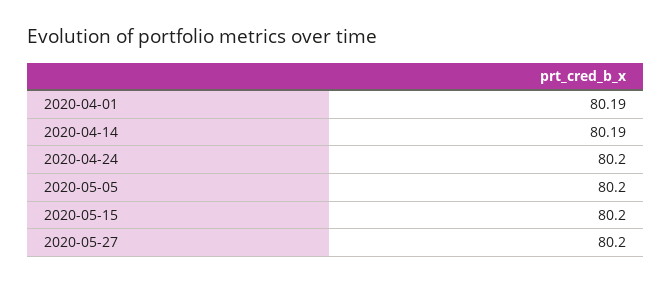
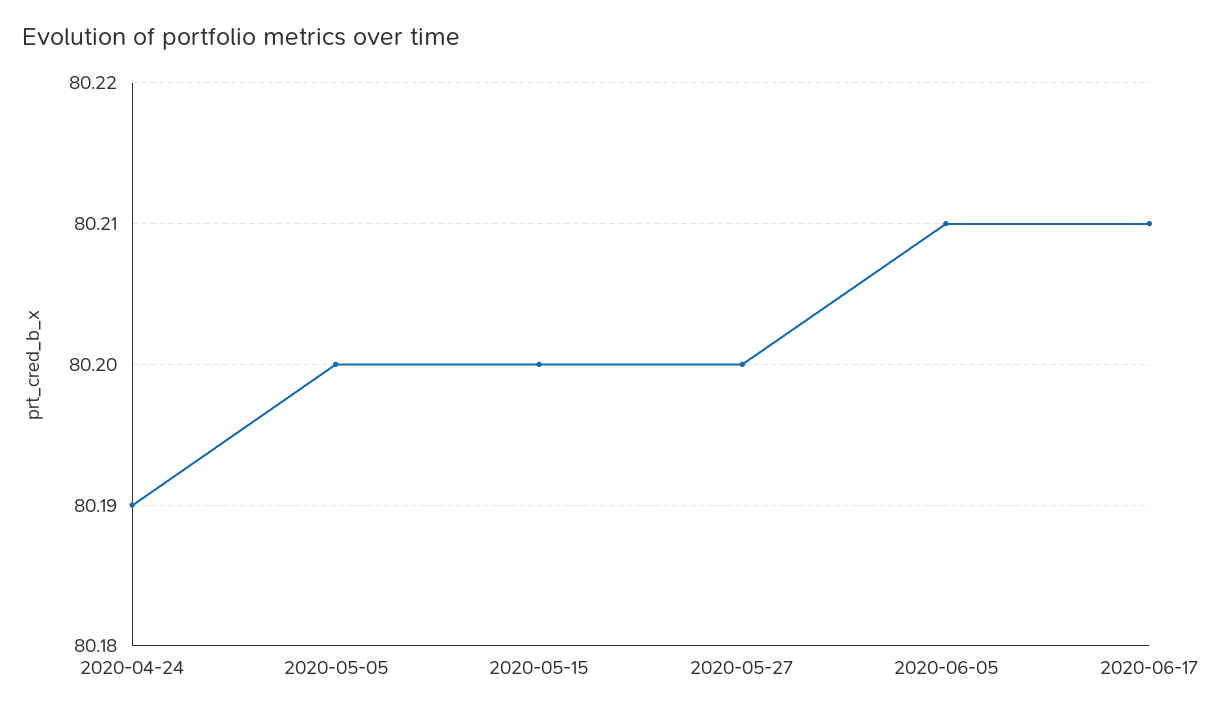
2020-04-01: 80.19 -> none
2020-04-14: 80.19 -> none
2020-04-24: 80.2 -> 80.19
2020-06-05: none -> 80.21
2020-06-17: none -> 80.21

